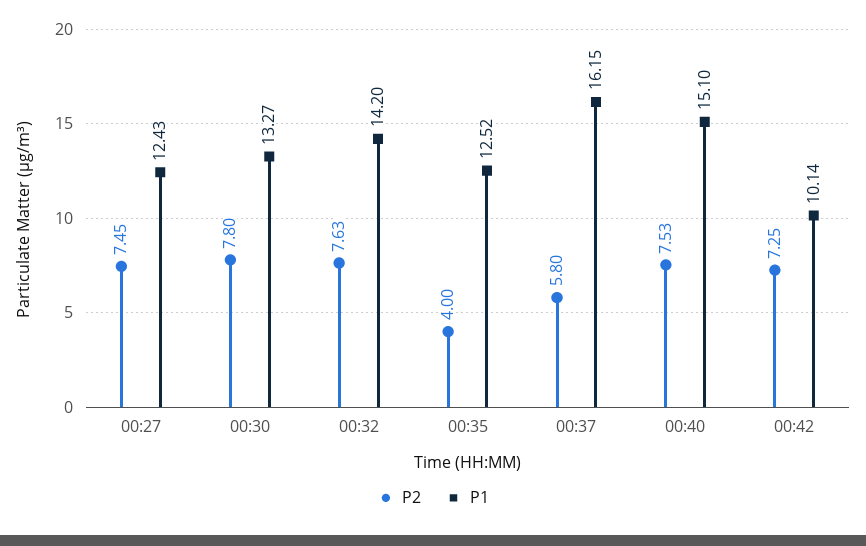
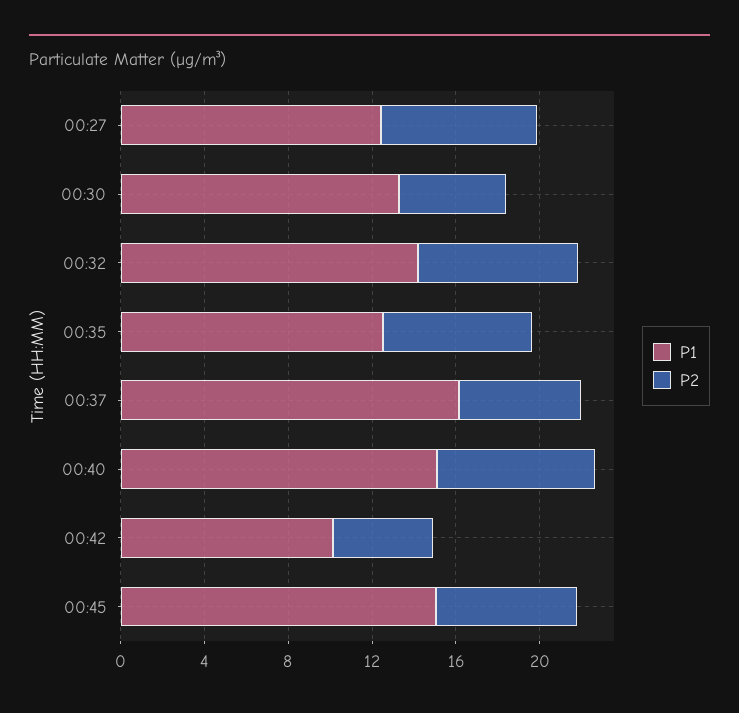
P2, 00:30: 7.8 -> 5
P2, 00:35: 4 -> 7
P2, 00:42: 7.25 -> 5
P1, 00:45: none -> 15
P2, 00:45: none -> 7

